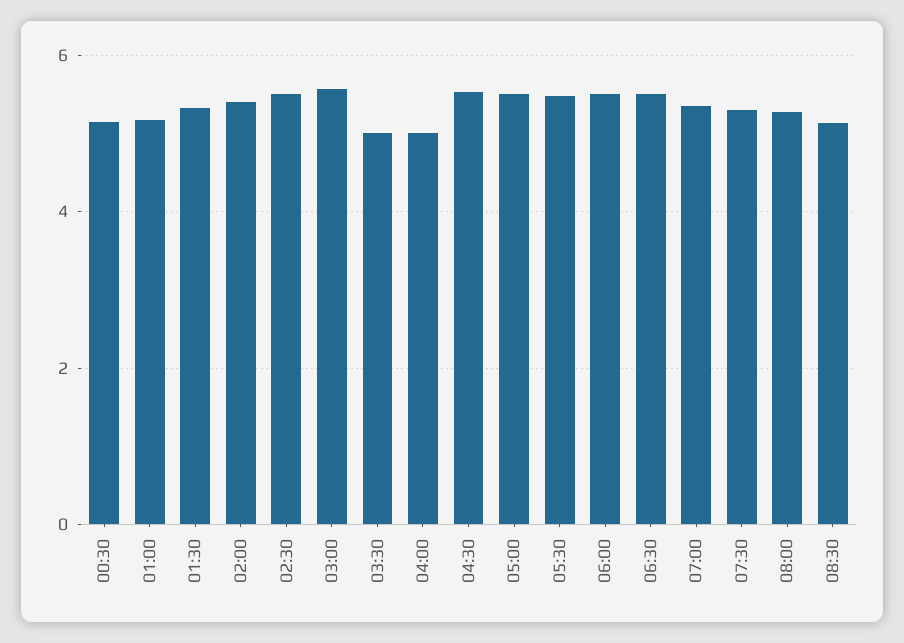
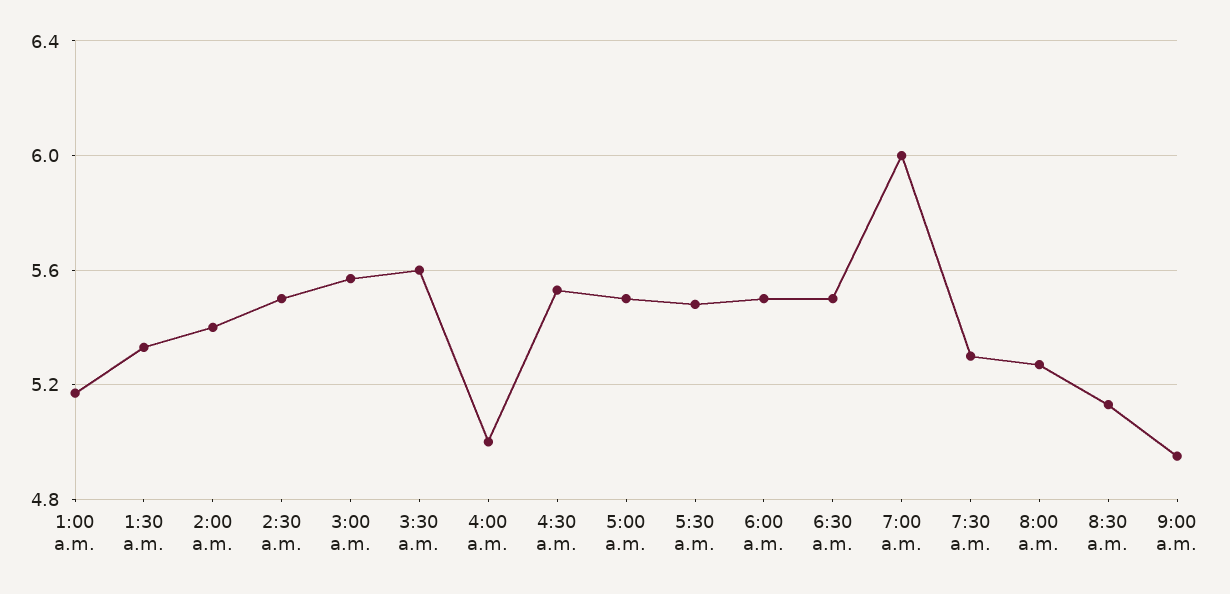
00:30: 5.2 -> none
03:30: 5 -> 5.6
07:00: 5.4 -> 6
9:00 a.m.: none -> 4.95

